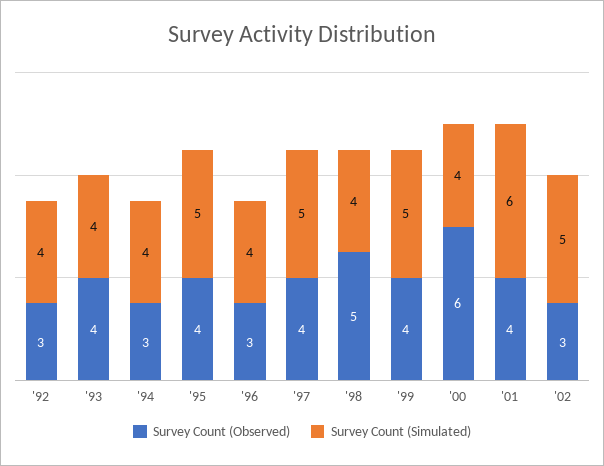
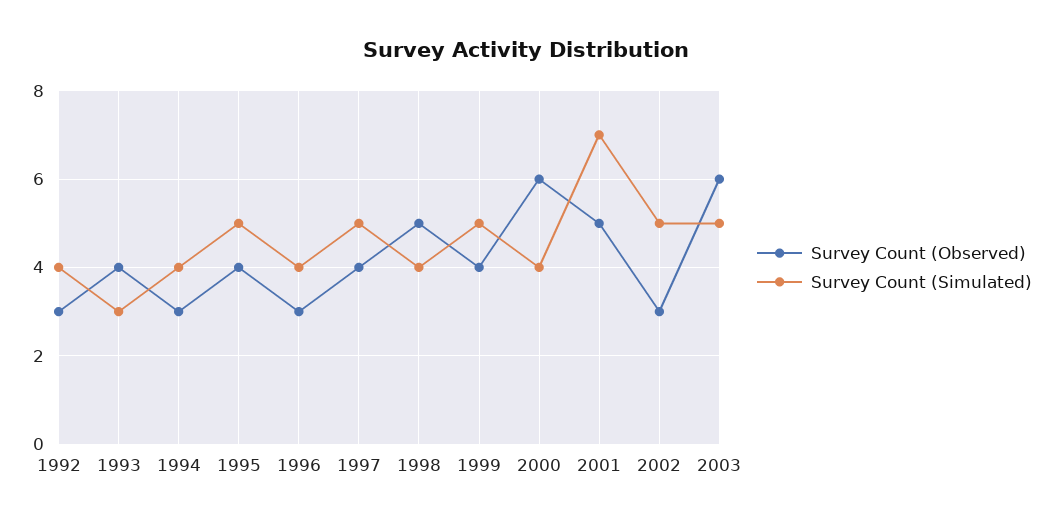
Survey Count (Simulated), '93: 4 -> 3
Survey Count (Observed), '01: 4 -> 5
Survey Count (Simulated), '01: 6 -> 7
Survey Count (Observed), 2003: none -> 6
Survey Count (Simulated), 2003: none -> 5

